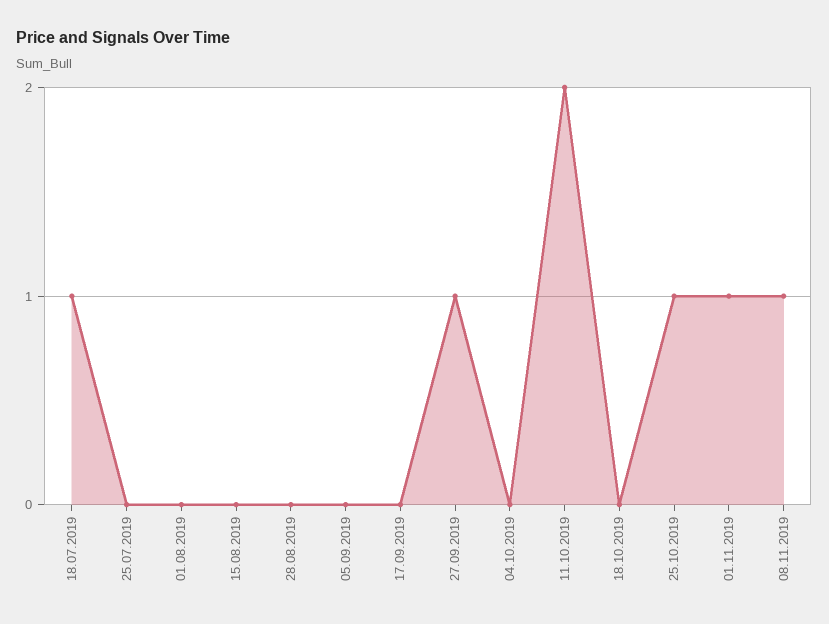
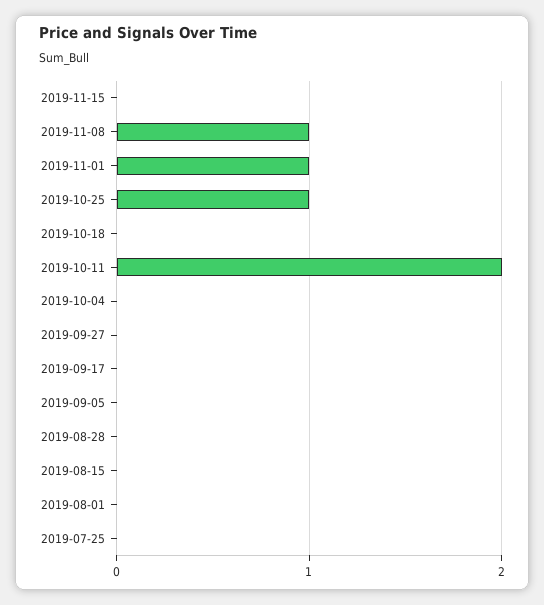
18.07.2019: 1 -> none
27.09.2019: 1 -> 0
2019-11-15: none -> 0

